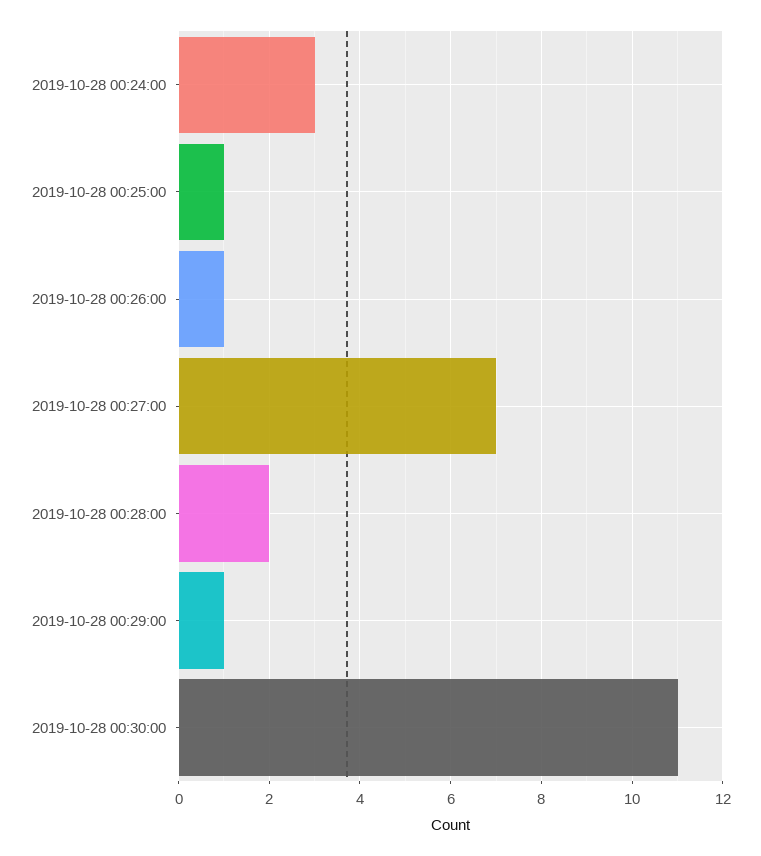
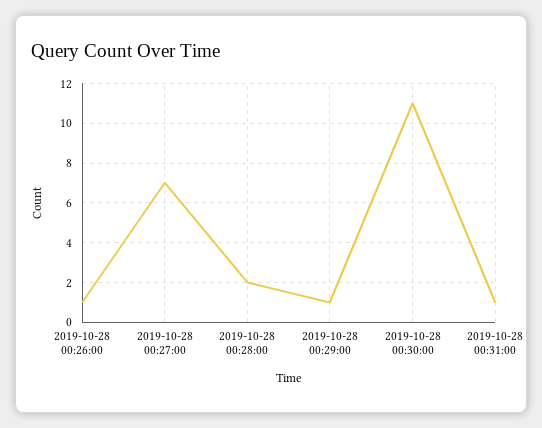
2019-10-28 00:24:00: 3 -> none
2019-10-28 00:25:00: 1 -> none
2019-10-28 00:31:00: none -> 1

